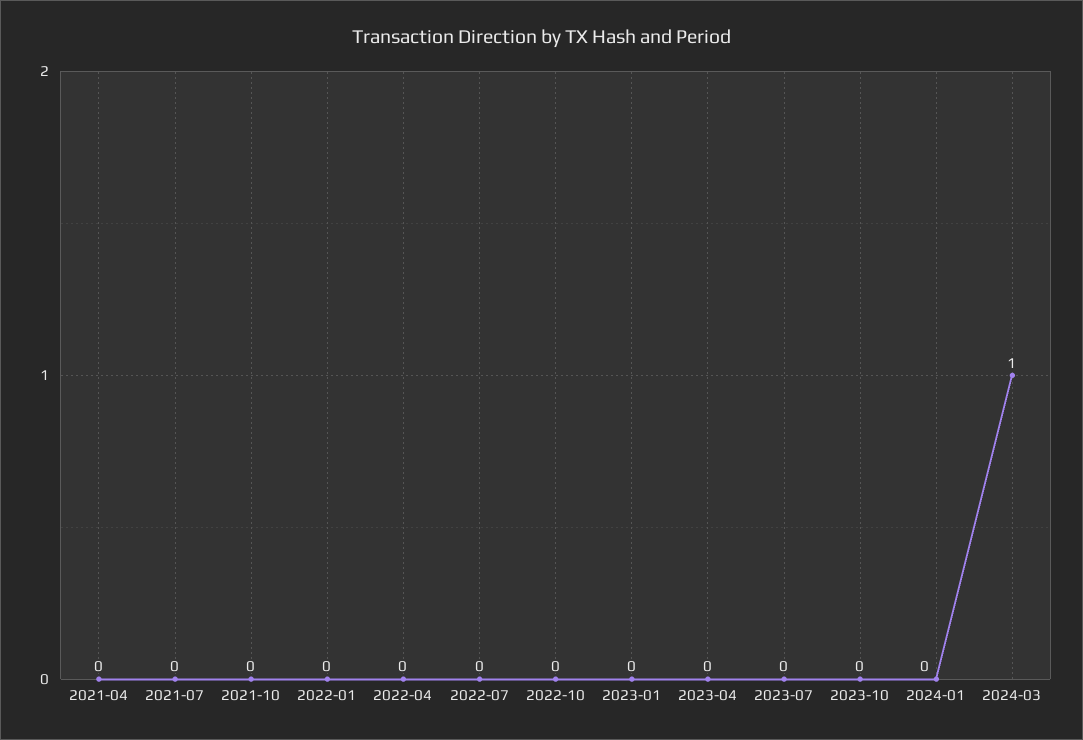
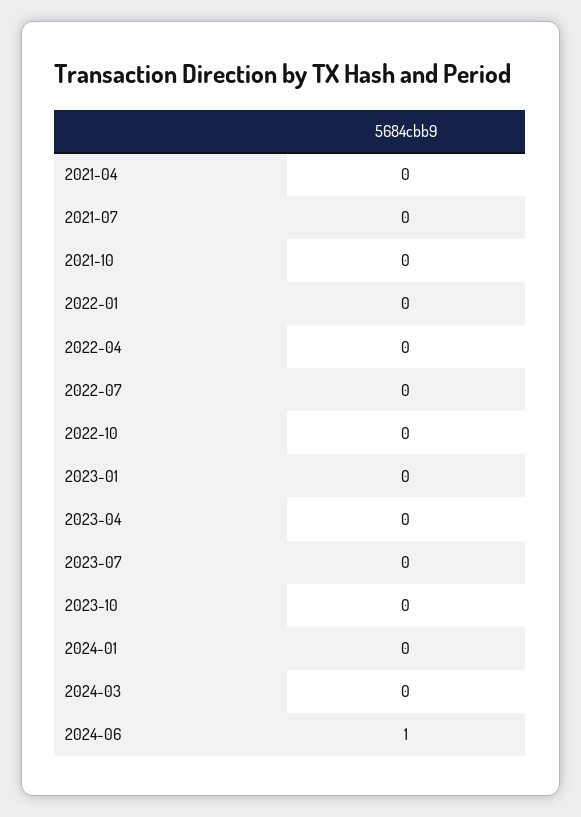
2024-03: 1 -> 0
2024-06: none -> 1

